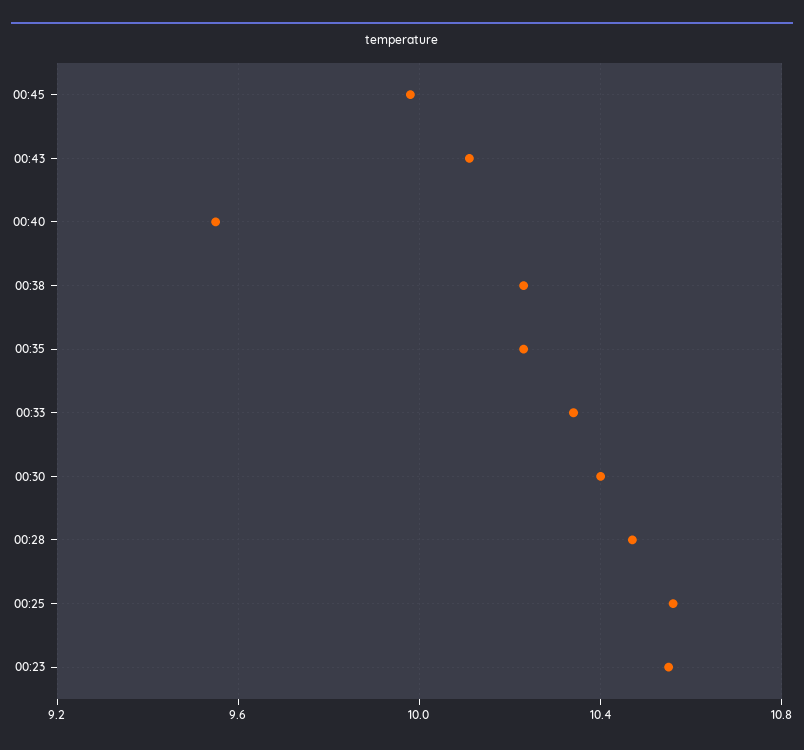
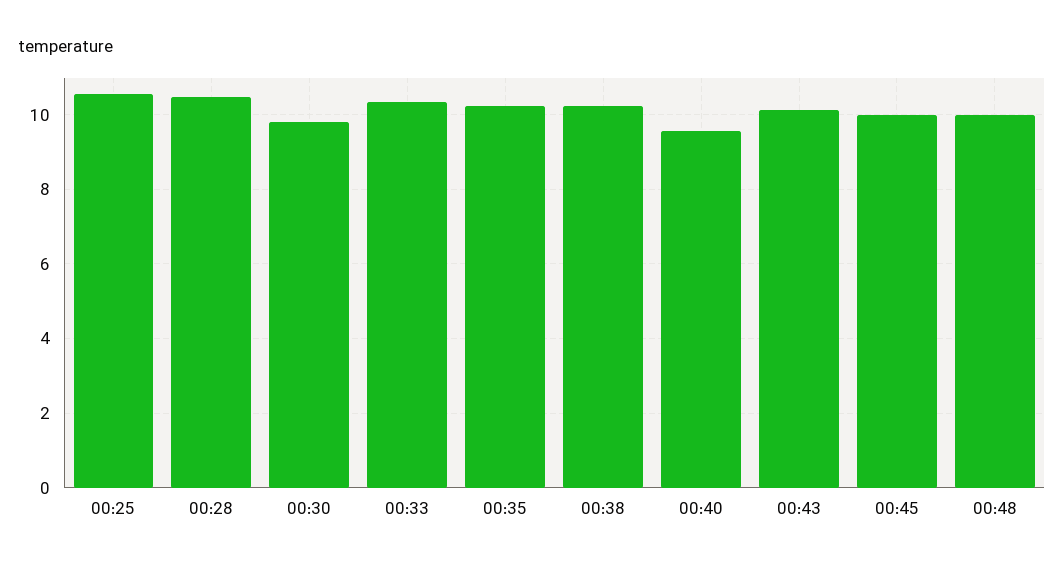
00:30: 10.4 -> 9.8
00:23: 10.55 -> none
00:48: none -> 10

